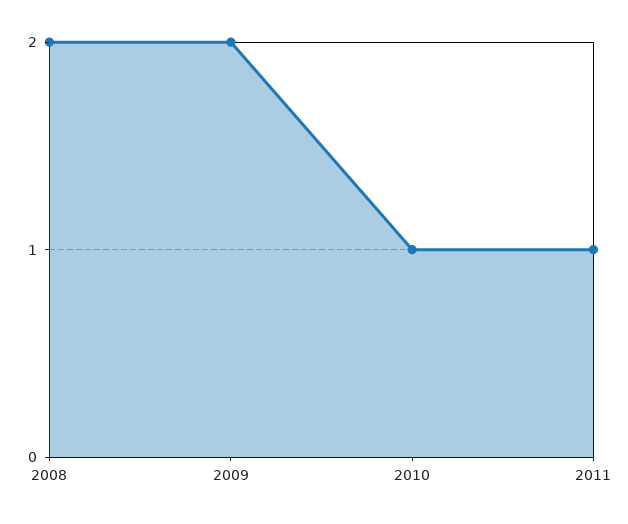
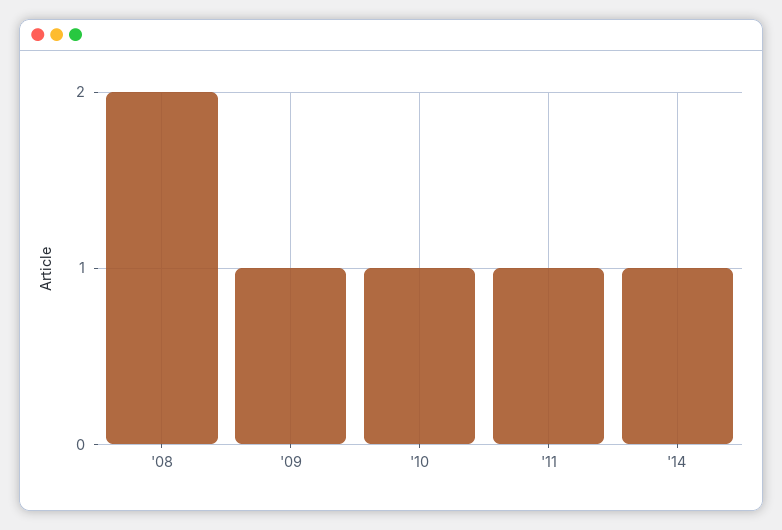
2009: 2 -> 1
'14: none -> 1

